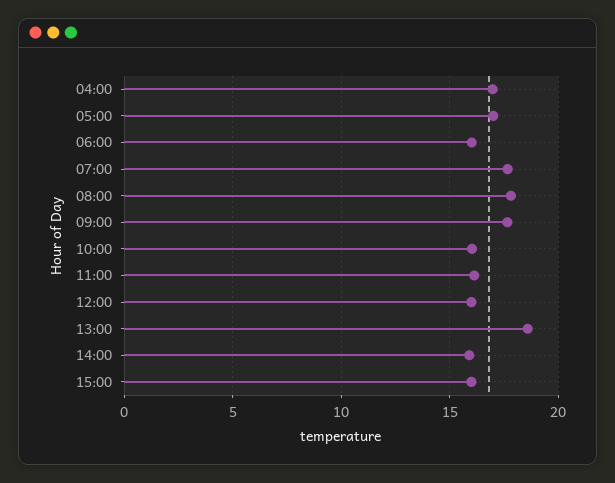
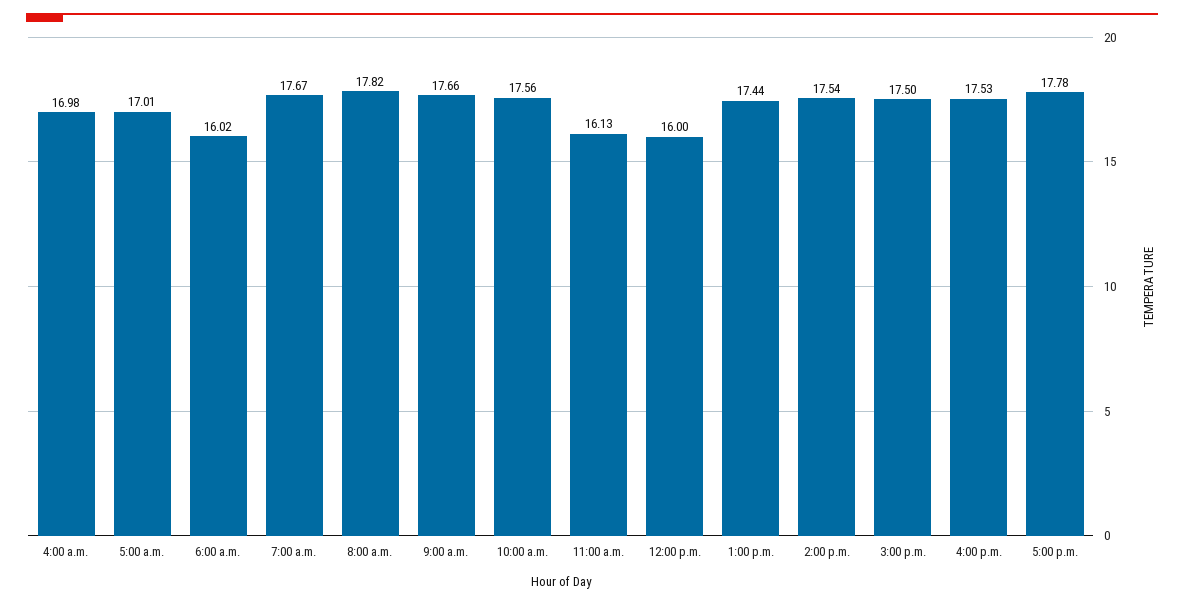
10:00: 16 -> 17.56
13:00: 18.5 -> 17.44
14:00: 16 -> 17.54
15:00: 16 -> 17.5
4:00 p.m.: none -> 17.53
5:00 p.m.: none -> 17.78

